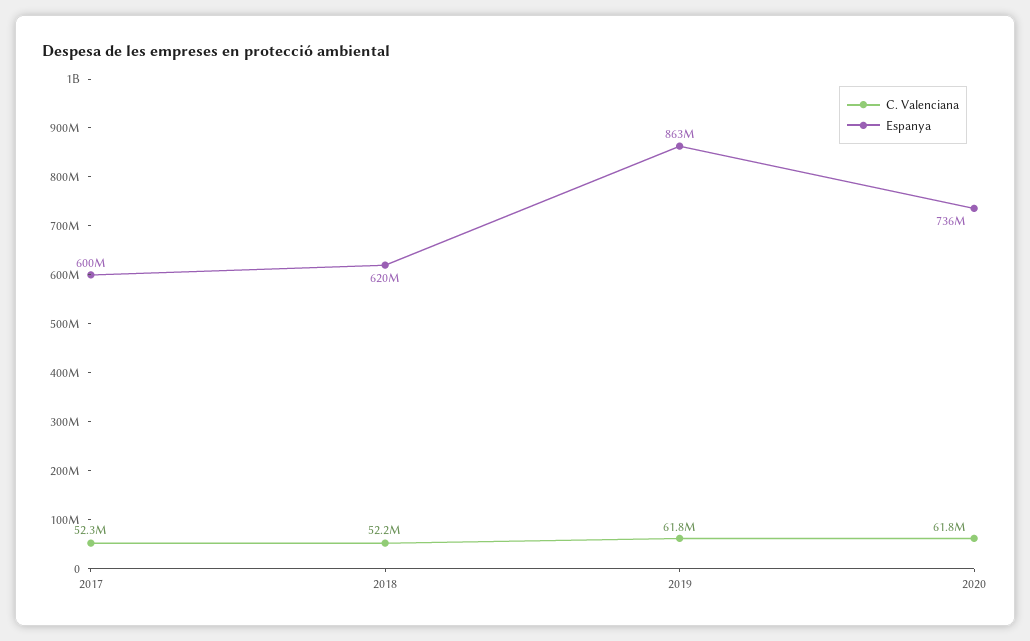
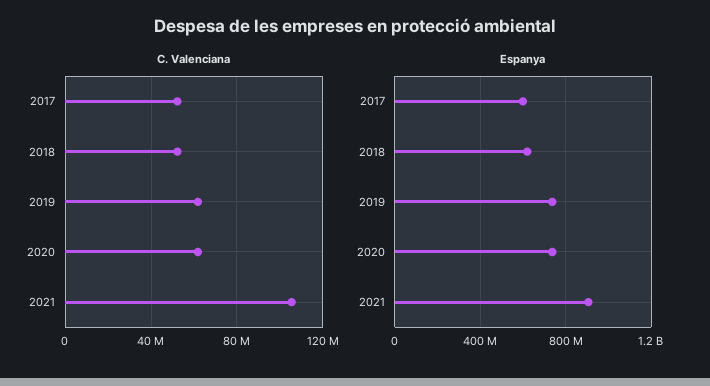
Espanya, 2019: 863000000 -> 750000000
C. Valenciana, 2021: none -> 105000000
Espanya, 2021: none -> 900000000

